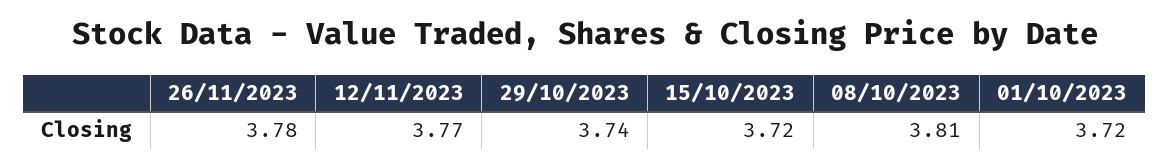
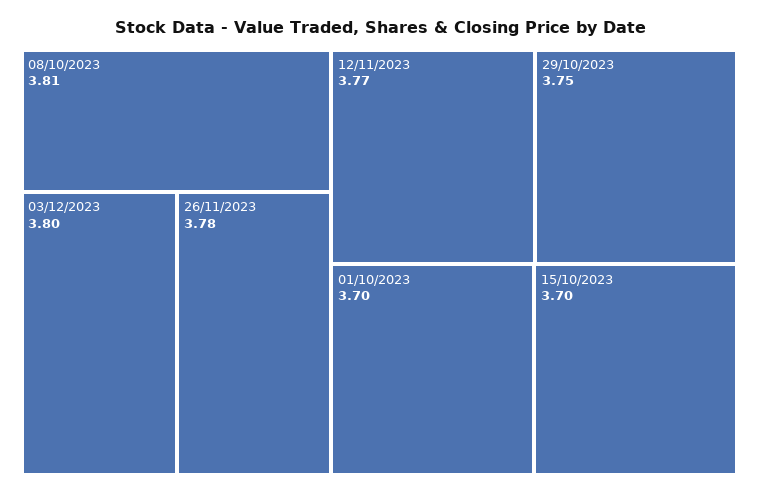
29/10/2023: 3.74 -> 3.75
15/10/2023: 3.72 -> 3.7
01/10/2023: 3.72 -> 3.7
03/12/2023: none -> 3.8

